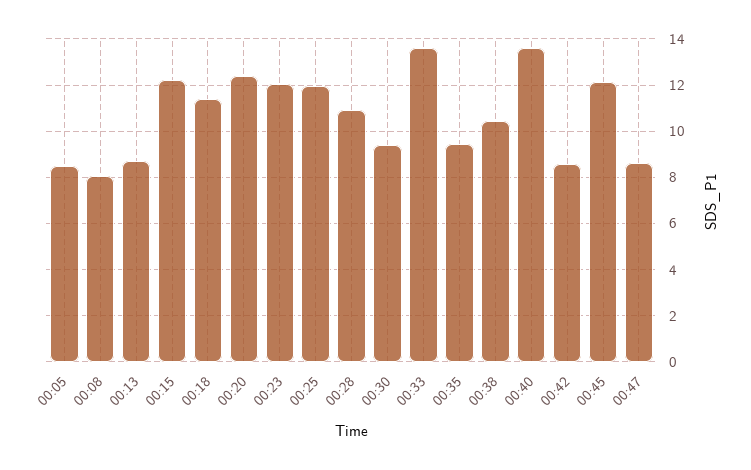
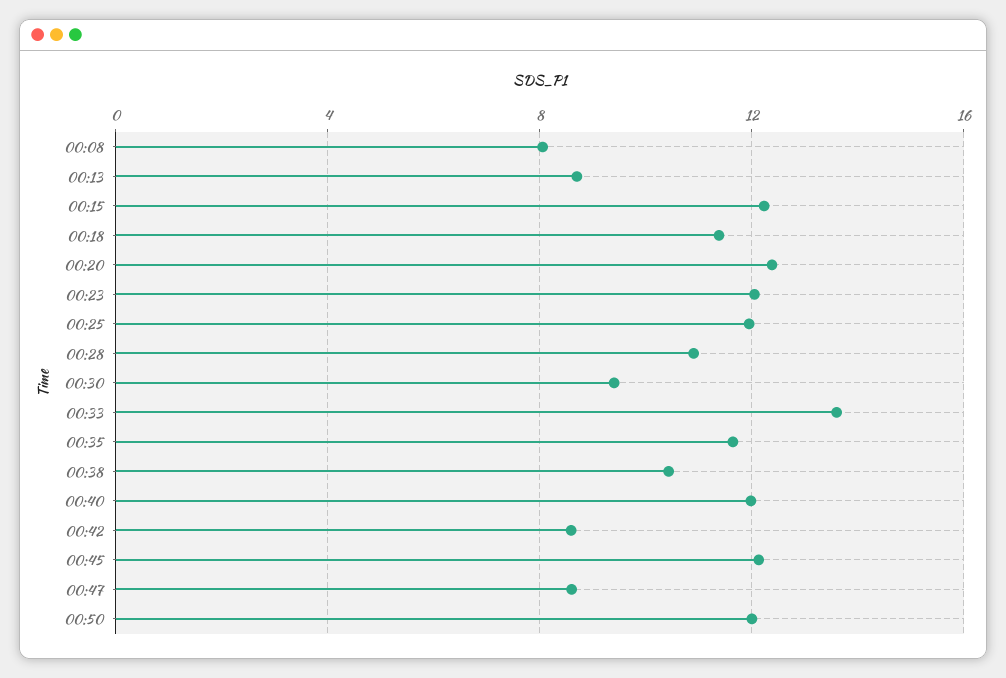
00:05: 8.5 -> none
00:35: 9.5 -> 11.5
00:40: 13.5 -> 12
00:50: none -> 12

